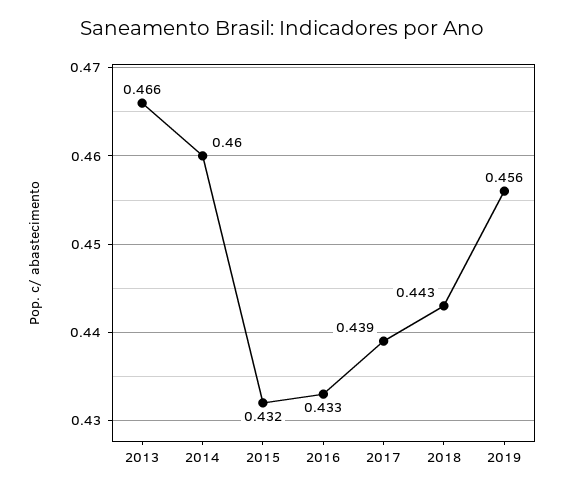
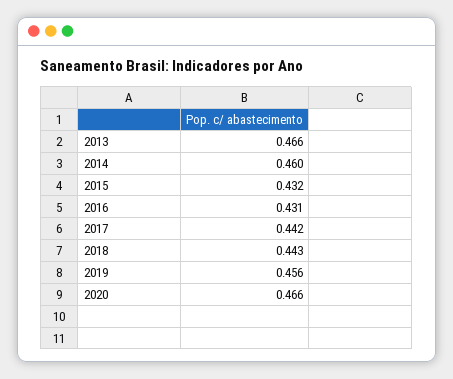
2016: 0.433 -> 0.431
2017: 0.439 -> 0.442
2020: none -> 0.466

